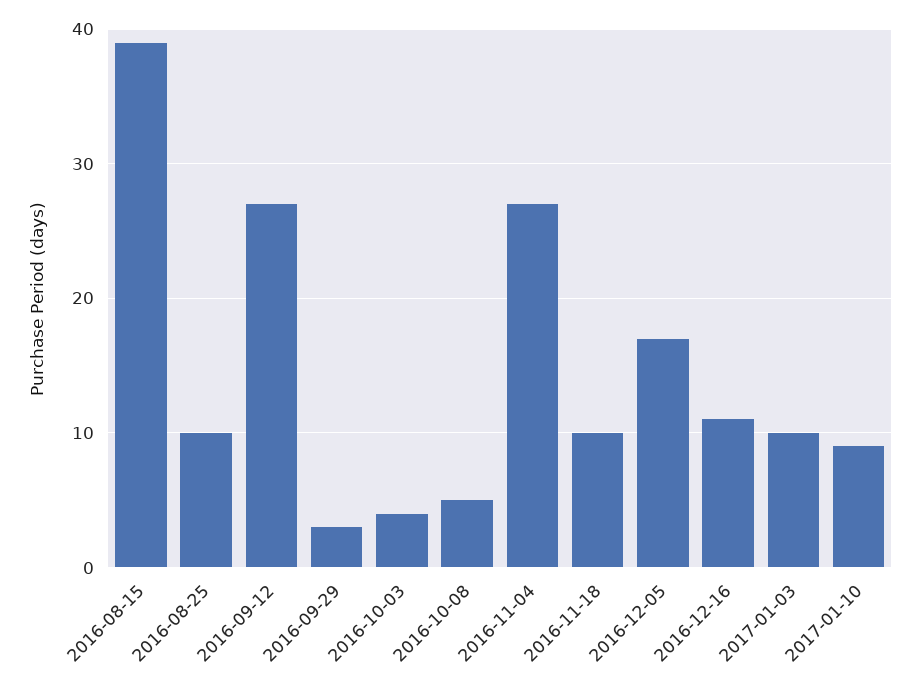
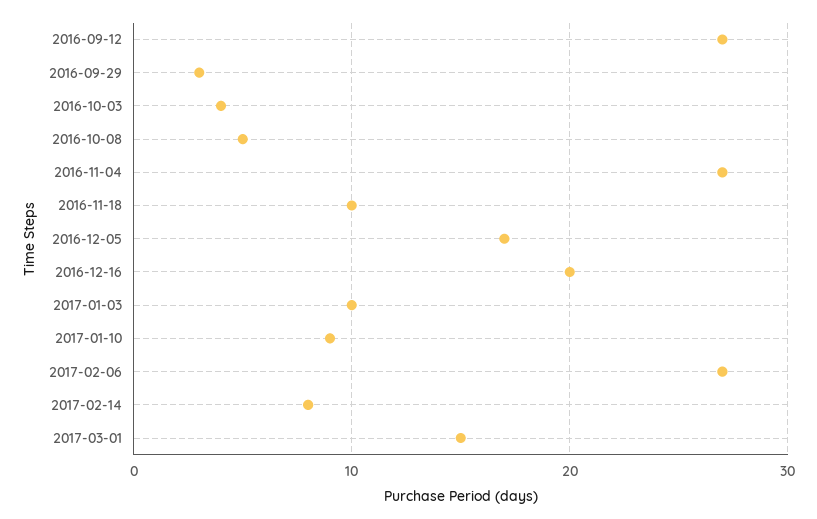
2016-08-15: 39 -> none
2016-08-25: 10 -> none
2016-12-16: 11 -> 20
2017-02-06: none -> 27
2017-02-14: none -> 8
2017-03-01: none -> 15

